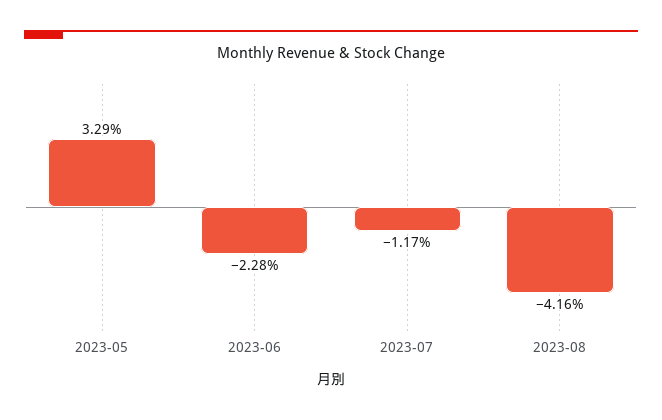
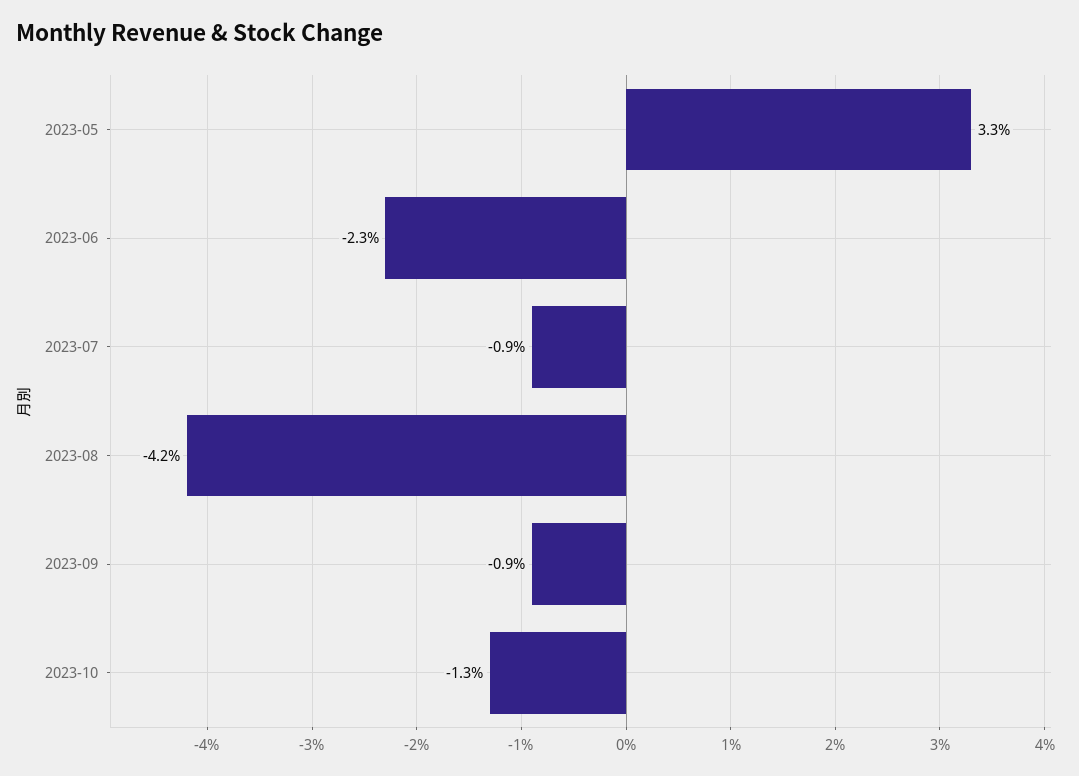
2023-07: -1.17 -> -0.9
2023-09: none -> -0.9
2023-10: none -> -1.3

